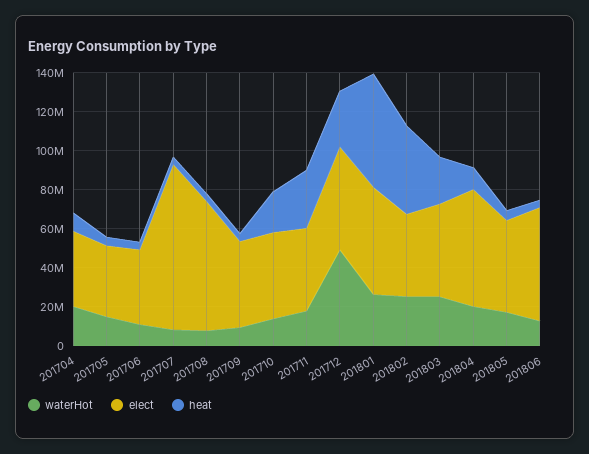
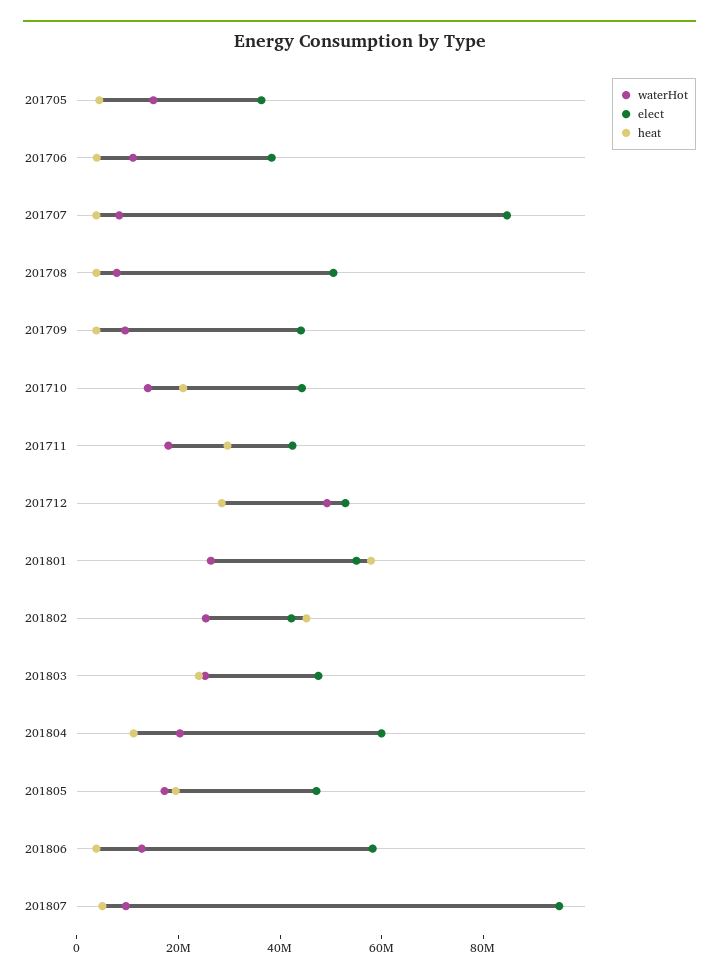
waterHot, 201704: 20000000 -> none
elect, 201704: 40000000 -> none
heat, 201704: 10000000 -> none
elect, 201708: 65000000 -> 50000000
heat, 201805: 5000000 -> 20000000
waterHot, 201807: none -> 10000000
elect, 201807: none -> 95000000
heat, 201807: none -> 5000000

